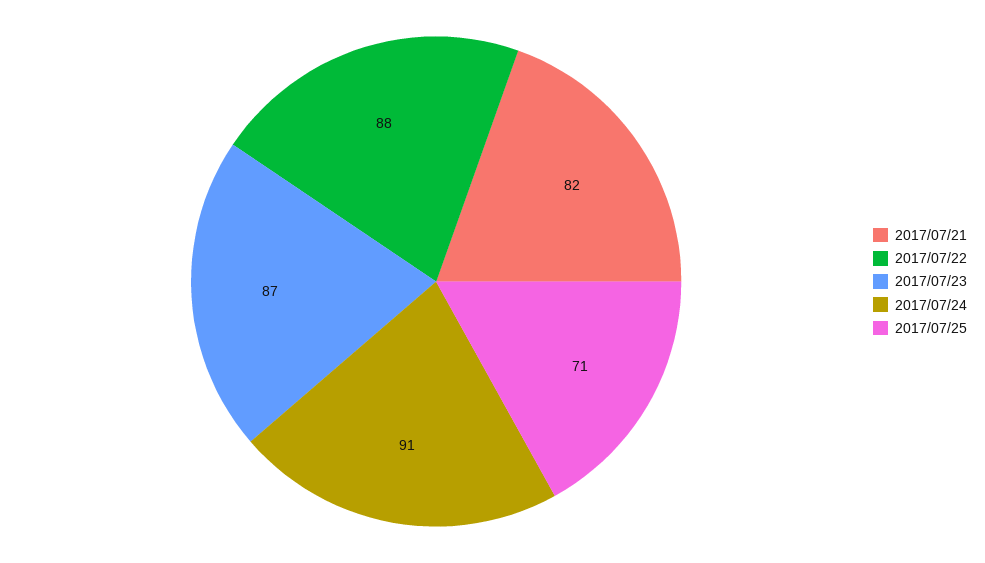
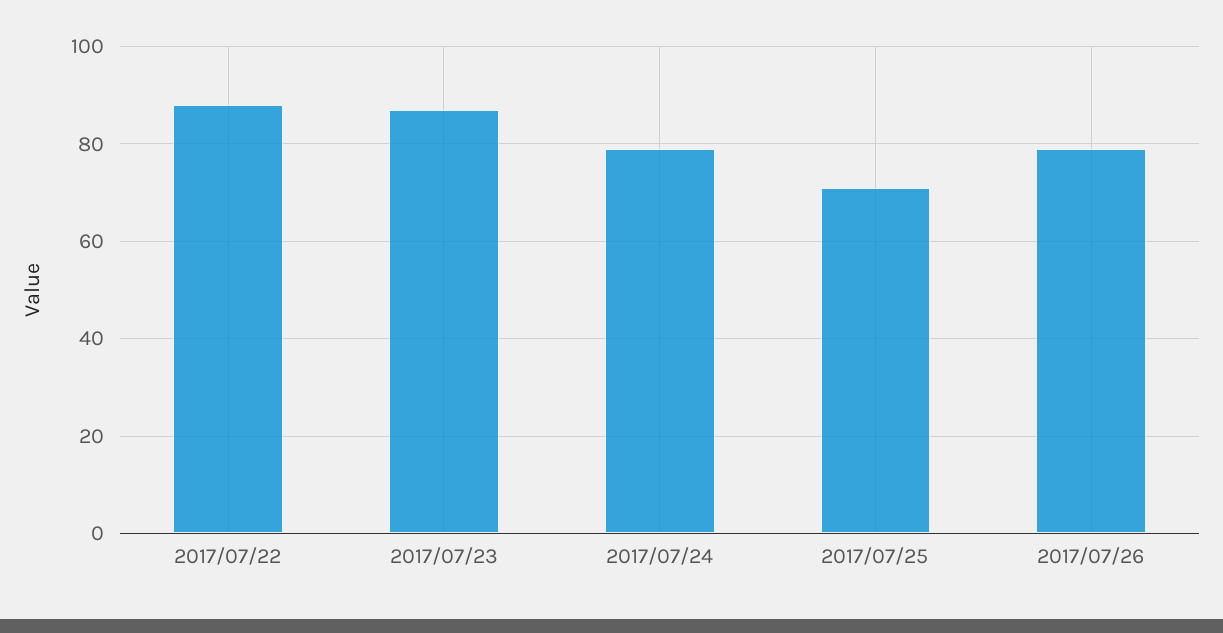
2017/07/21: 82 -> none
2017/07/24: 91 -> 80
2017/07/26: none -> 80

